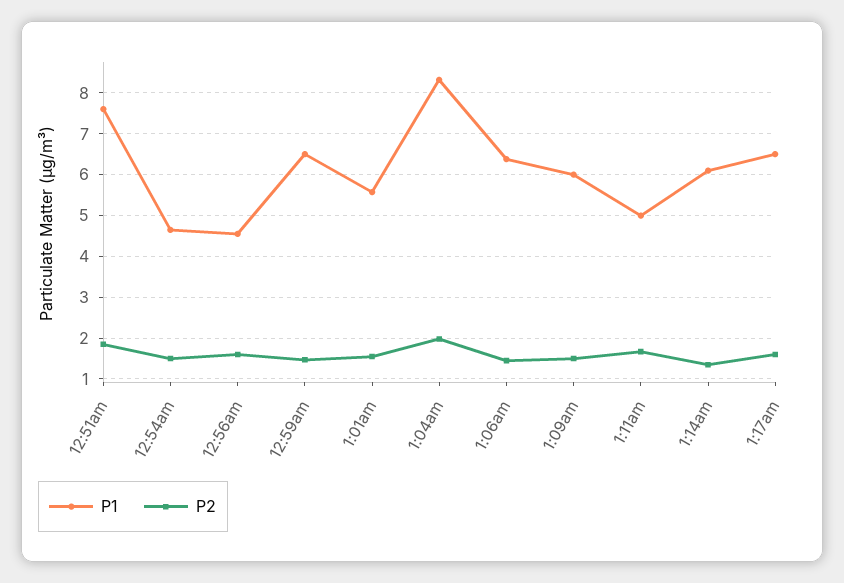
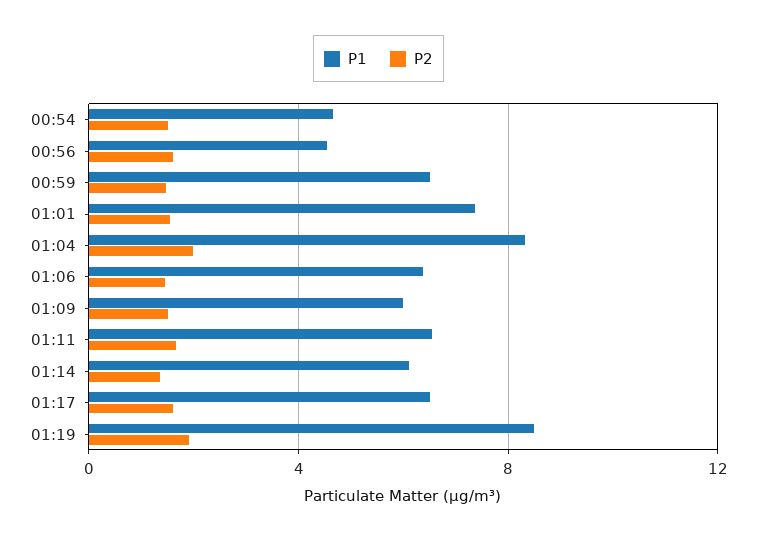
P1, 12:51am: 7.6 -> none
P2, 12:51am: 1.8 -> none
P1, 1:01am: 5.6 -> 7.5
P1, 1:11am: 5 -> 6.5
P1, 01:19: none -> 8.5
P2, 01:19: none -> 2

